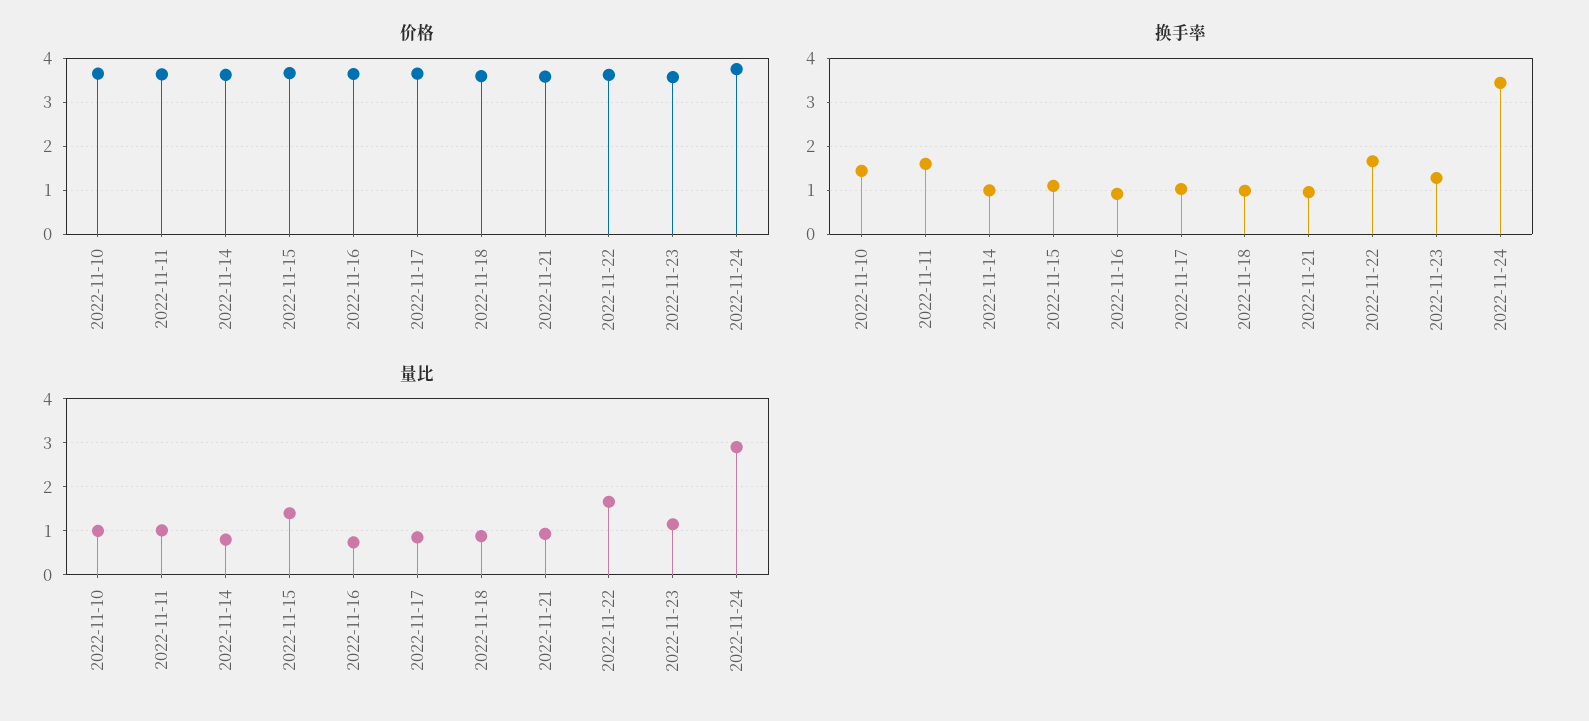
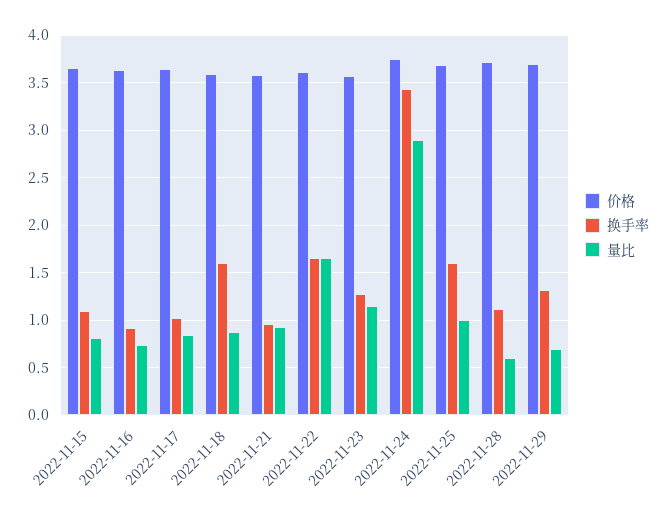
价格, 2022-11-10: 3.6 -> none
价格, 2022-11-11: 3.6 -> none
价格, 2022-11-14: 3.6 -> none
换手率, 2022-11-10: 1.4 -> none
换手率, 2022-11-11: 1.6 -> none
换手率, 2022-11-14: 1 -> none
换手率, 2022-11-18: 1 -> 1.6
量比, 2022-11-10: 1 -> none
量比, 2022-11-11: 1 -> none
量比, 2022-11-14: 0.8 -> none
量比, 2022-11-15: 1.4 -> 0.8
价格, 2022-11-25: none -> 3.7
换手率, 2022-11-25: none -> 1.6
量比, 2022-11-25: none -> 1
价格, 2022-11-28: none -> 3.7
换手率, 2022-11-28: none -> 1.1
量比, 2022-11-28: none -> 0.6
价格, 2022-11-29: none -> 3.7
换手率, 2022-11-29: none -> 1.3
量比, 2022-11-29: none -> 0.7

